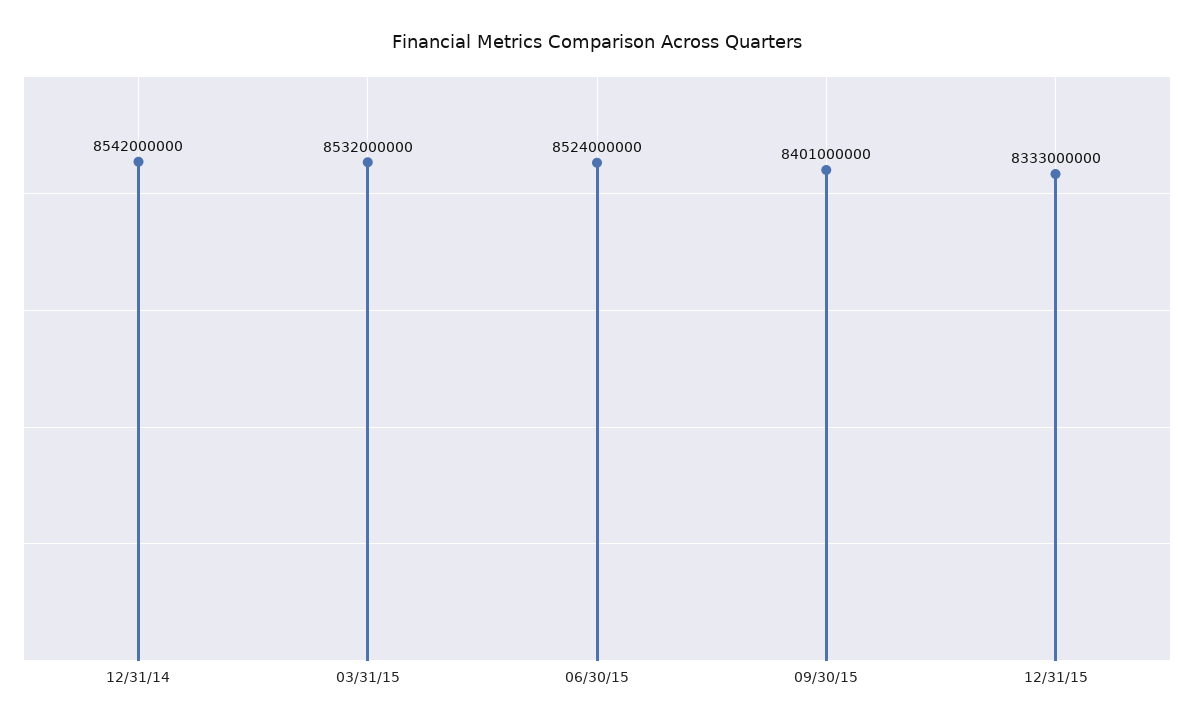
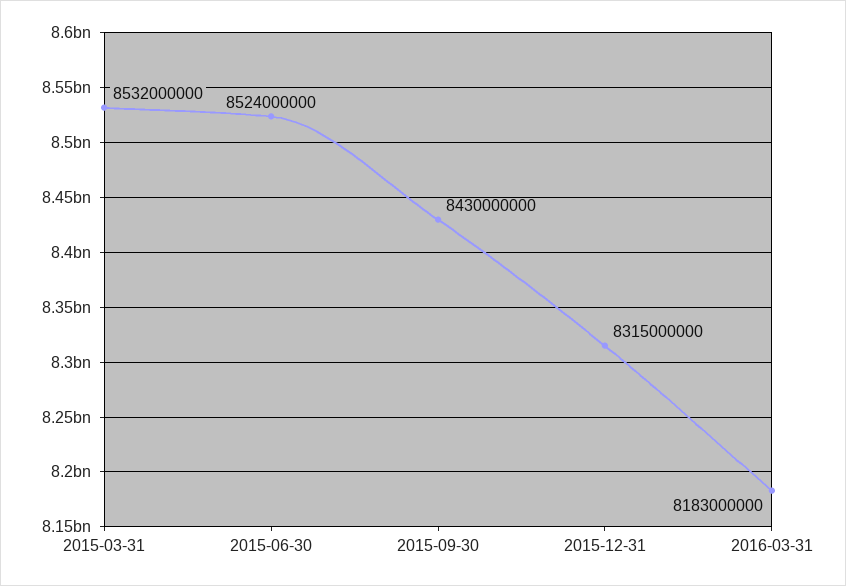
12/31/14: 8542000000 -> none
09/30/15: 8401000000 -> 8430000000
12/31/15: 8333000000 -> 8315000000
2016-03-31: none -> 8183000000

